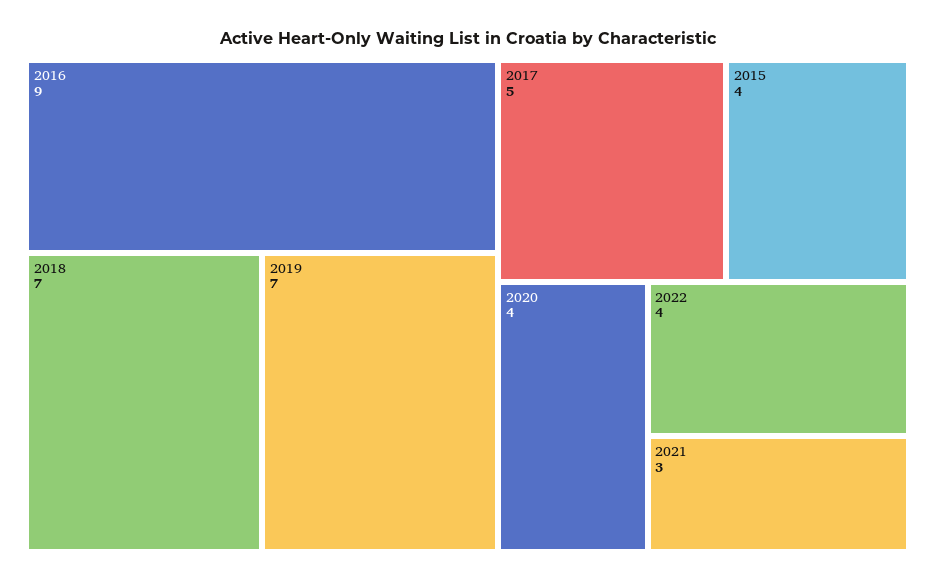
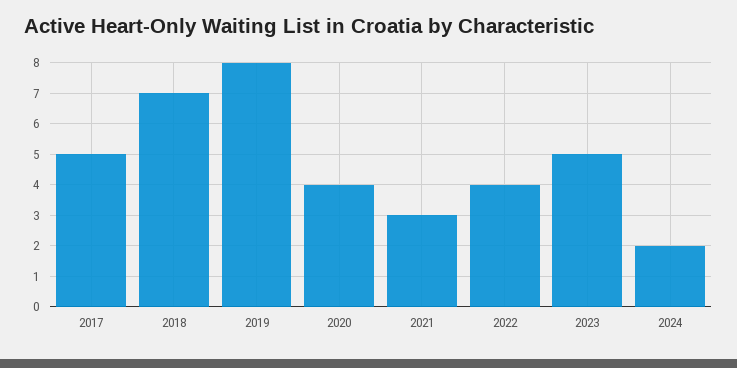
2016: 9 -> none
2019: 7 -> 8
2015: 4 -> none
2023: none -> 5
2024: none -> 2

